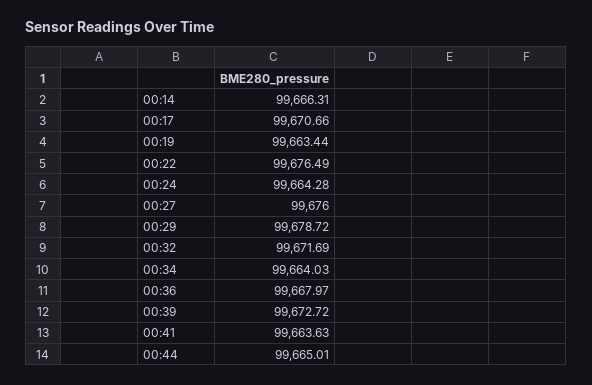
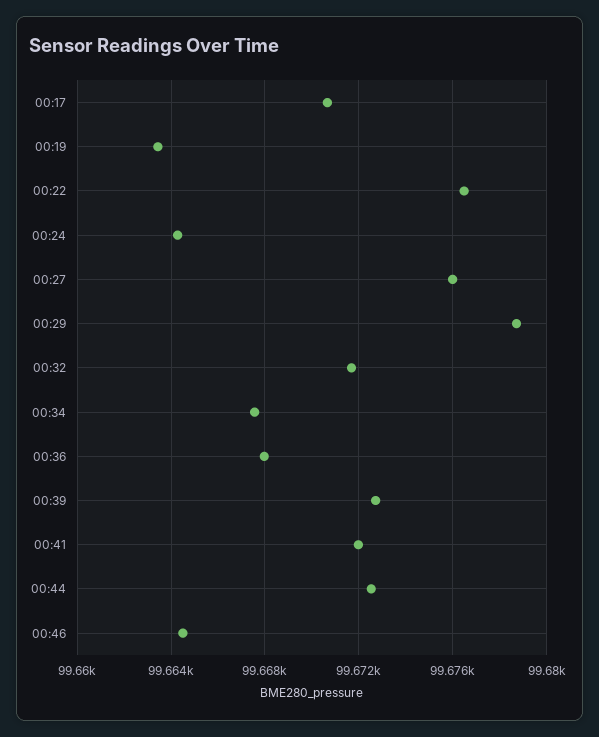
00:14: 99666.31 -> none
00:34: 99664.03 -> 99667.5
00:41: 99663.63 -> 99672
00:44: 99665.01 -> 99672.5
00:46: none -> 99664.5

